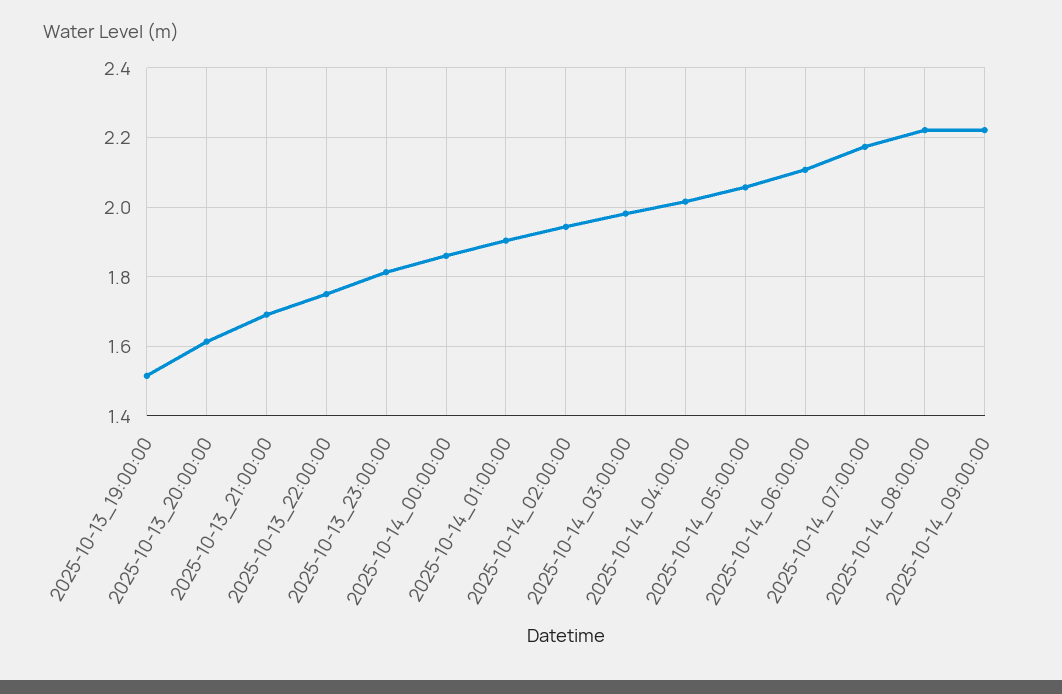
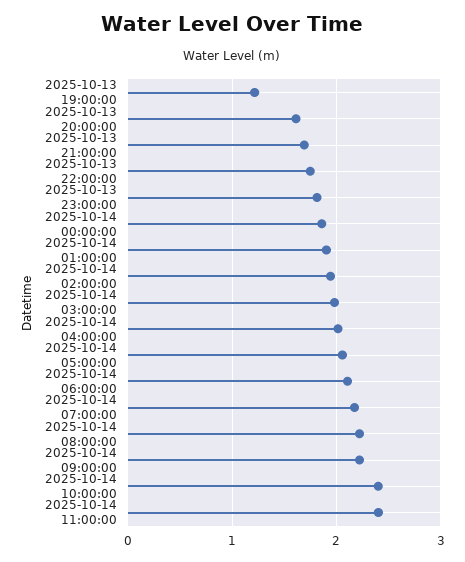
2025-10-13_19:00:00: 1.52 -> 1.2
2025-10-14 10:00:00: none -> 2.4
2025-10-14 11:00:00: none -> 2.4

